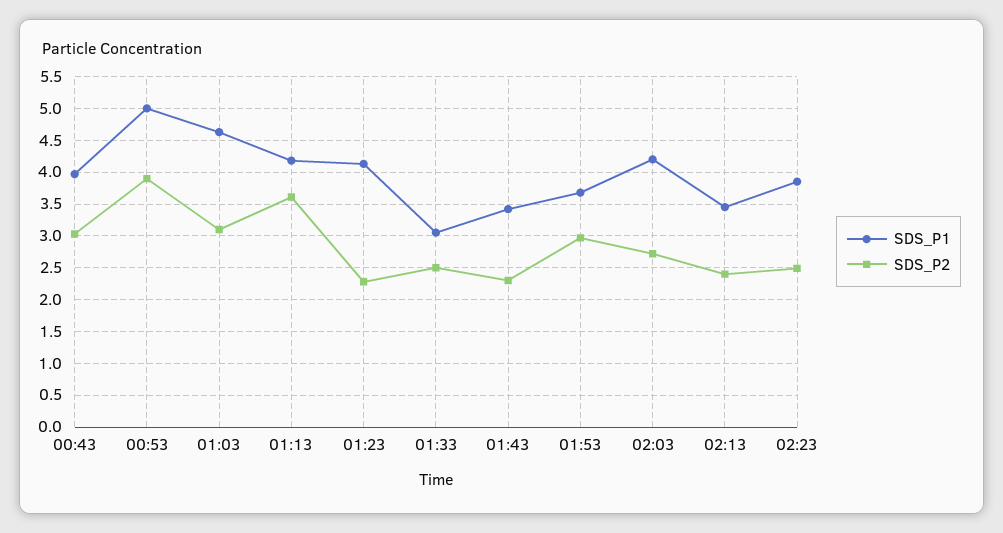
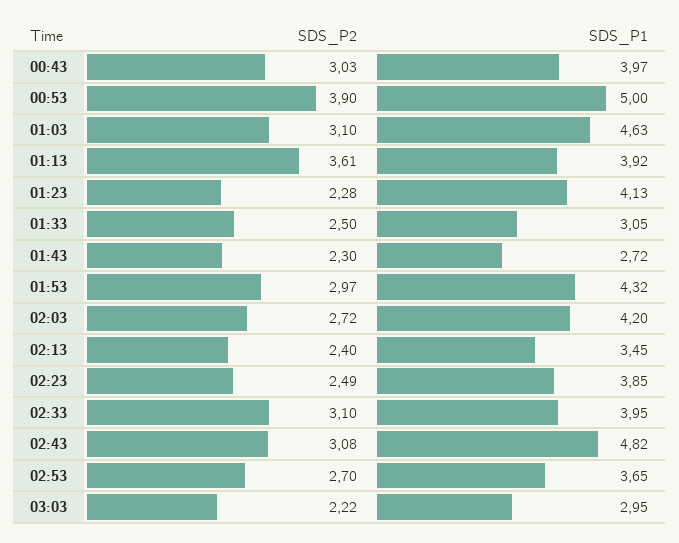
SDS_P1, 01:13: 4.2 -> 3.92
SDS_P1, 01:43: 3.4 -> 2.72
SDS_P1, 01:53: 3.7 -> 4.32
SDS_P2, 02:33: none -> 3.1
SDS_P1, 02:33: none -> 3.95
SDS_P2, 02:43: none -> 3.08
SDS_P1, 02:43: none -> 4.82
SDS_P2, 02:53: none -> 2.7
SDS_P1, 02:53: none -> 3.65
SDS_P2, 03:03: none -> 2.22
SDS_P1, 03:03: none -> 2.95

